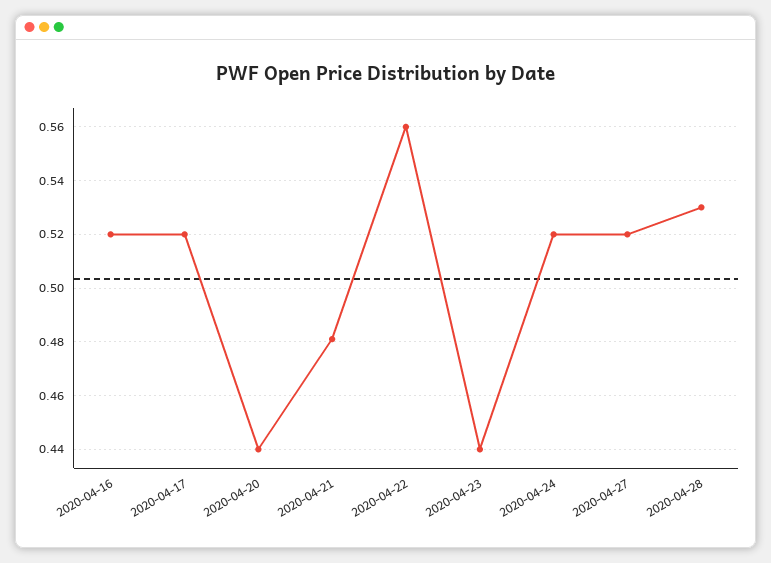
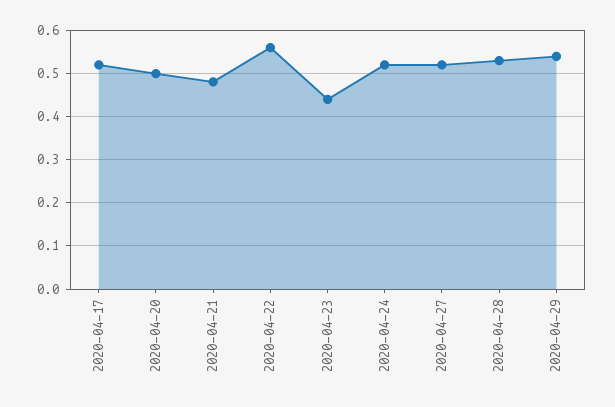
2020-04-16: 0.52 -> none
2020-04-20: 0.44 -> 0.5
2020-04-29: none -> 0.54

